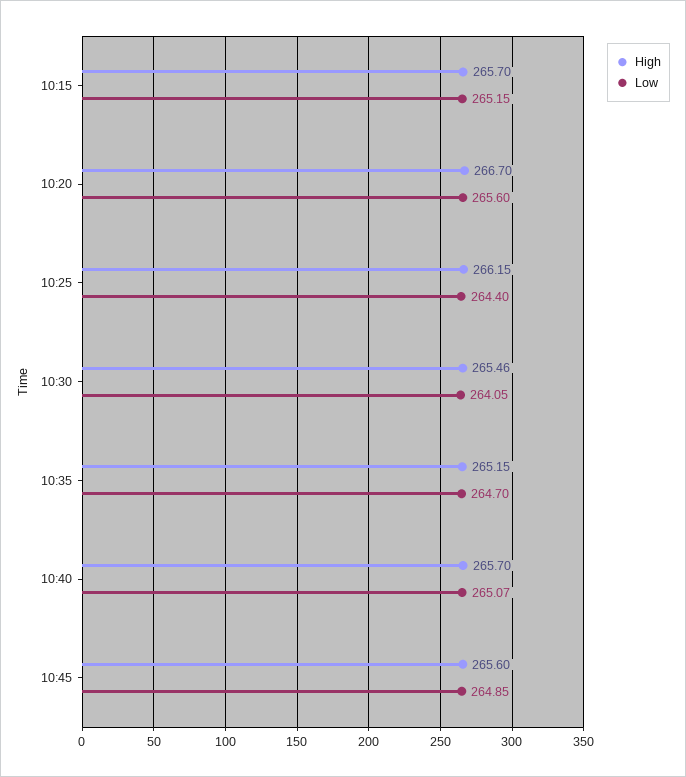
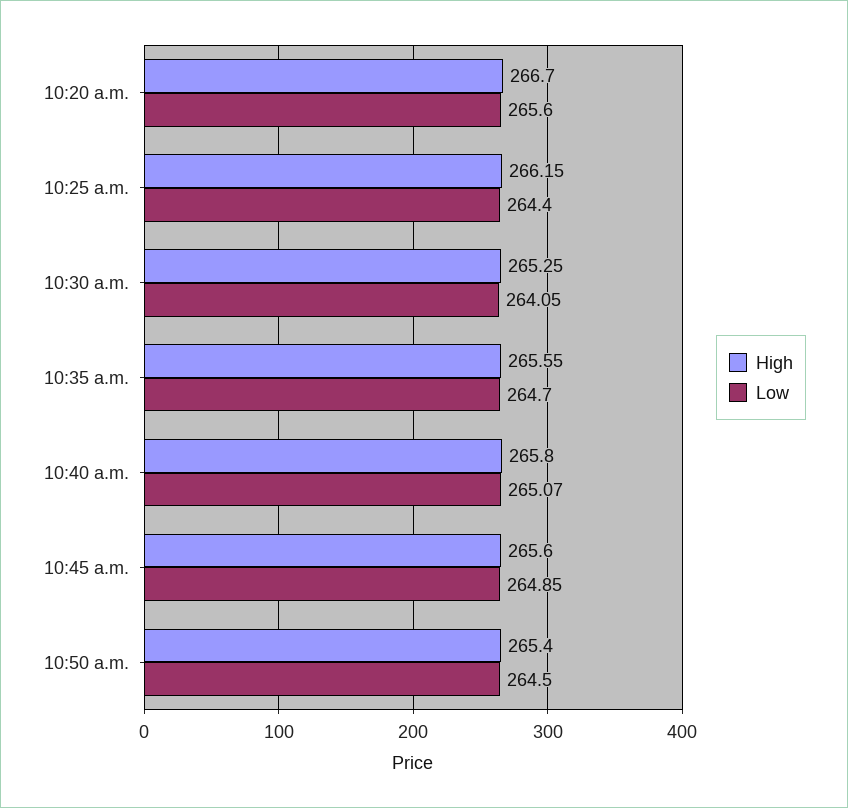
High, 10:15: 265.7 -> none
Low, 10:15: 265.15 -> none
High, 10:30: 265.46 -> 265.25
High, 10:35: 265.15 -> 265.55
High, 10:40: 265.7 -> 265.8
High, 10:50 a.m.: none -> 265.4
Low, 10:50 a.m.: none -> 264.5

